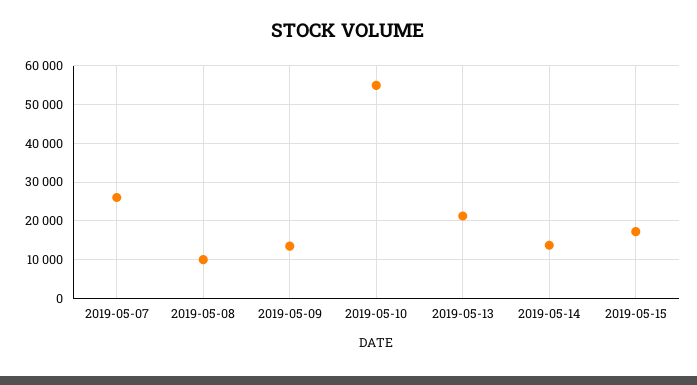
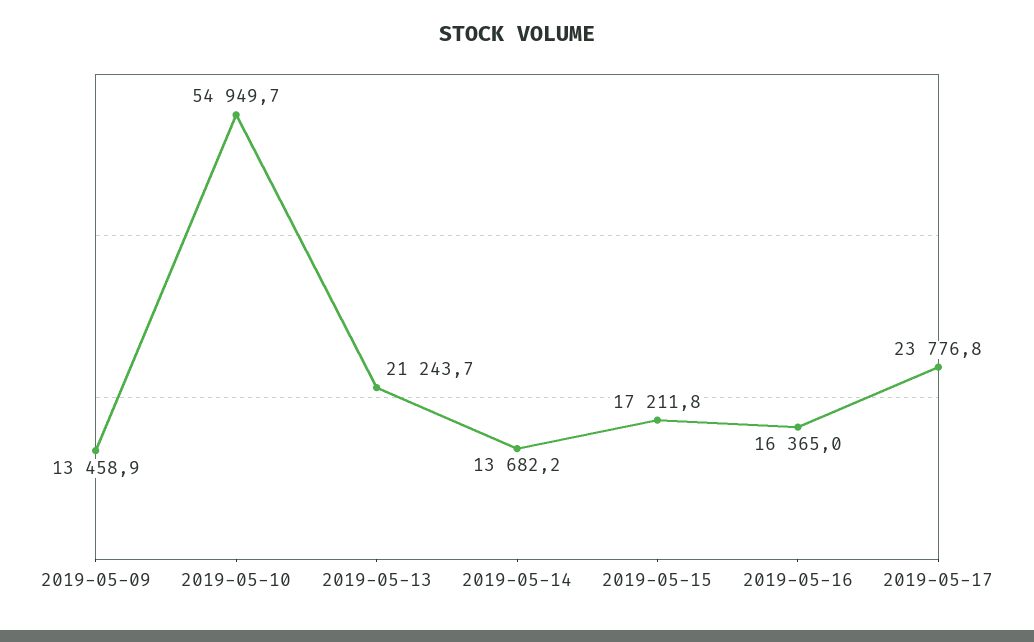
2019-05-07: 26000 -> none
2019-05-08: 10000 -> none
2019-05-16: none -> 16365
2019-05-17: none -> 23776.8

